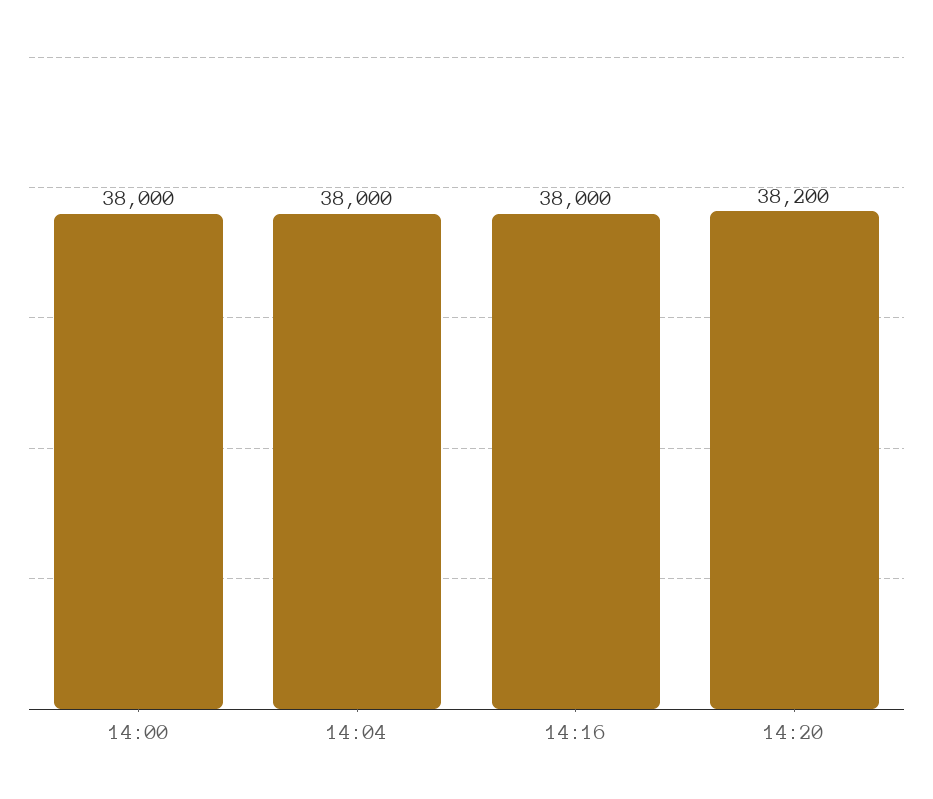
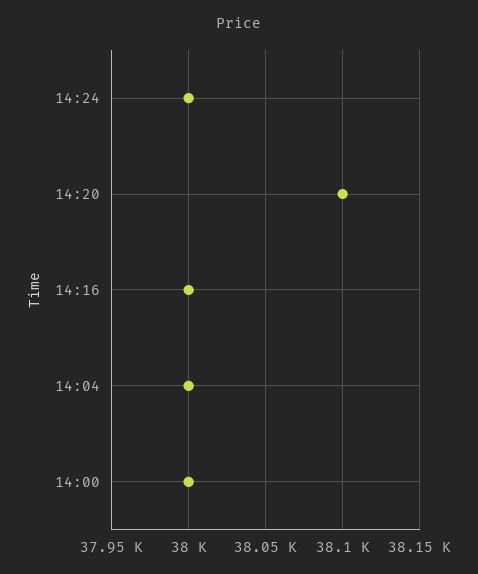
14:20: 38200 -> 38100
14:24: none -> 38000

